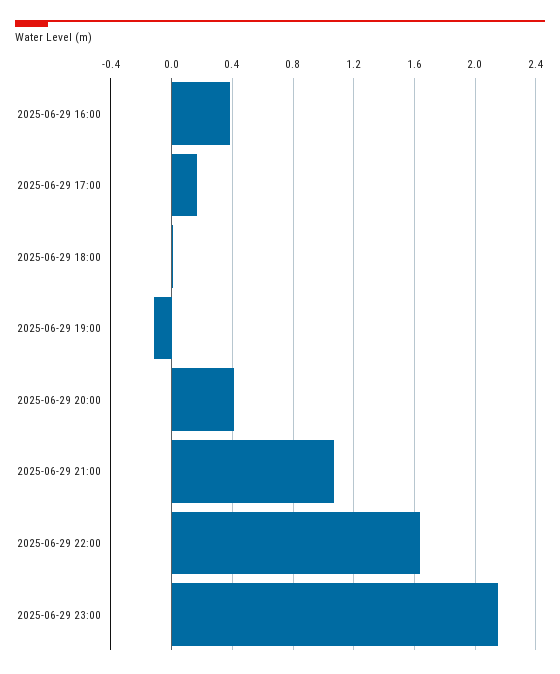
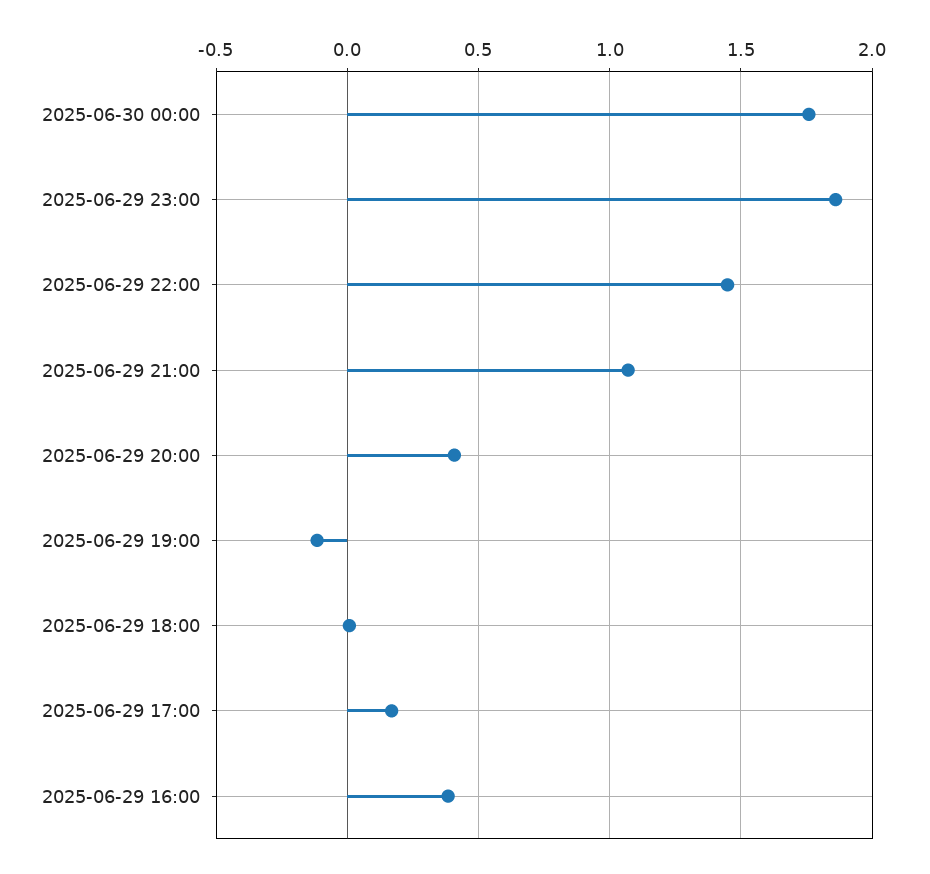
2025-06-29 22:00: 1.65 -> 1.45
2025-06-29 23:00: 2.15 -> 1.85
2025-06-30 00:00: none -> 1.75

